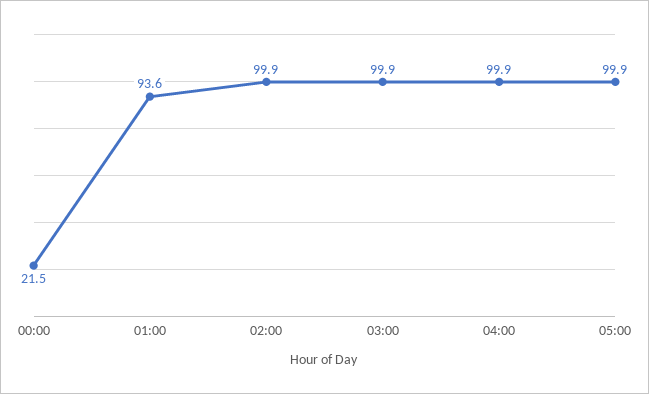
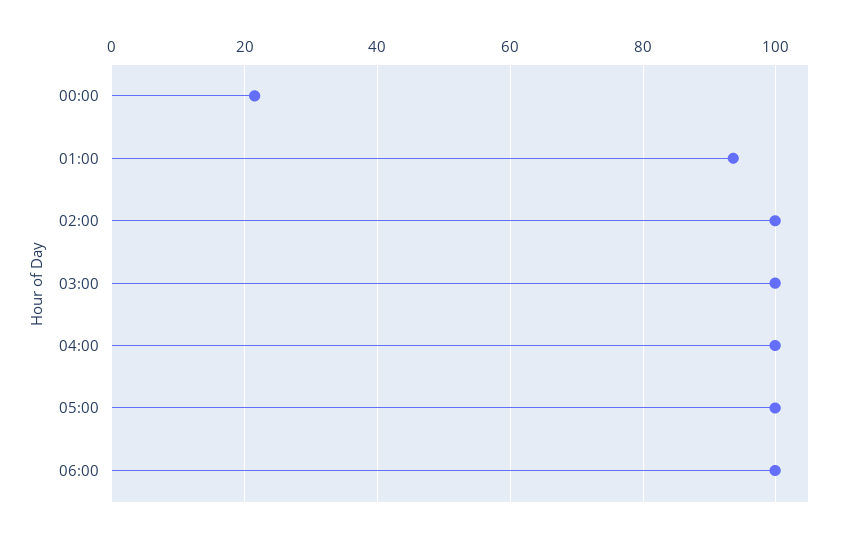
06:00: none -> 100

